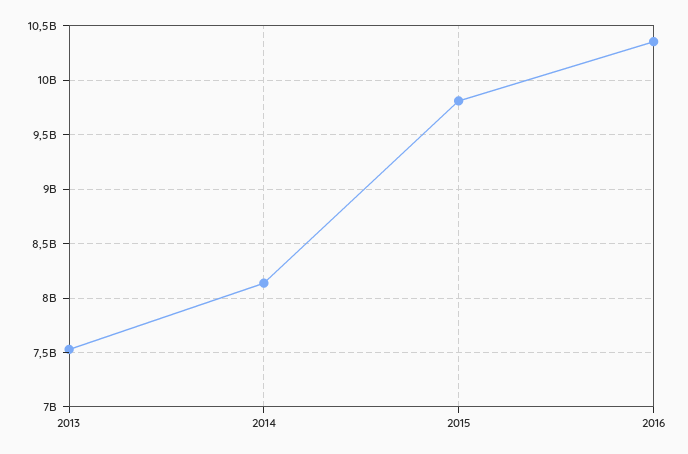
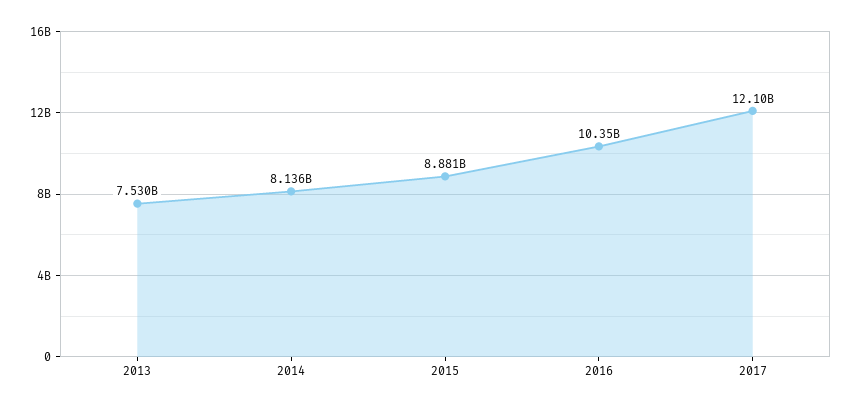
2015: 9800000000 -> 8881000000
2017: none -> 12100000000

